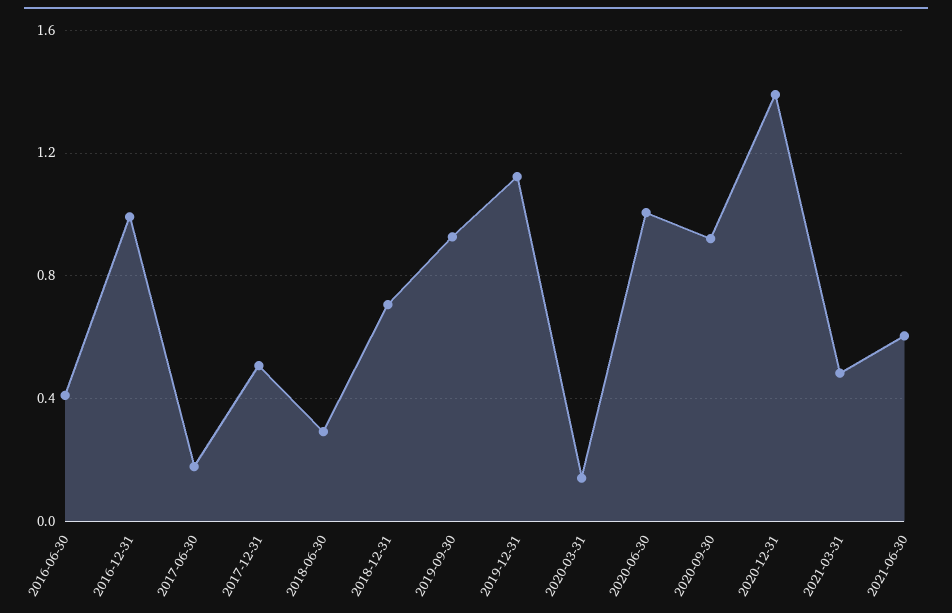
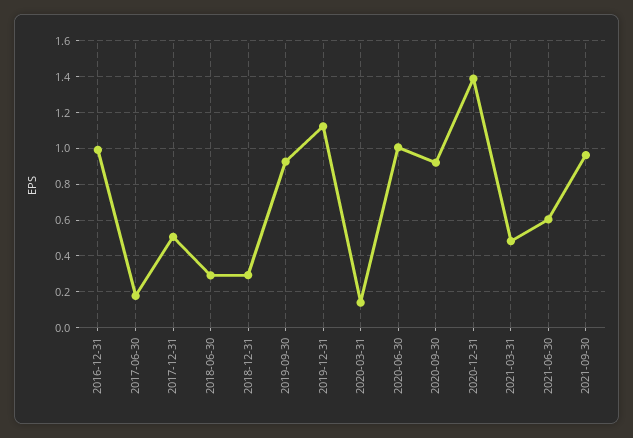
2016-06-30: 0.4 -> none
2018-12-31: 0.7 -> 0.3
2021-09-30: none -> 0.95

